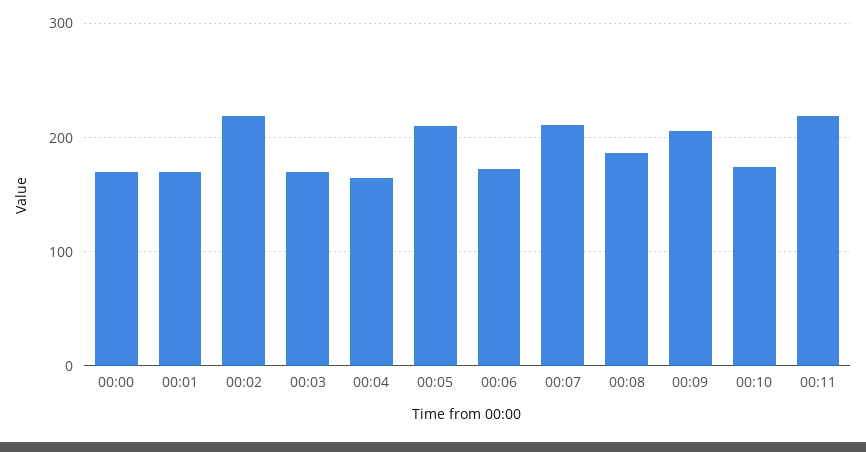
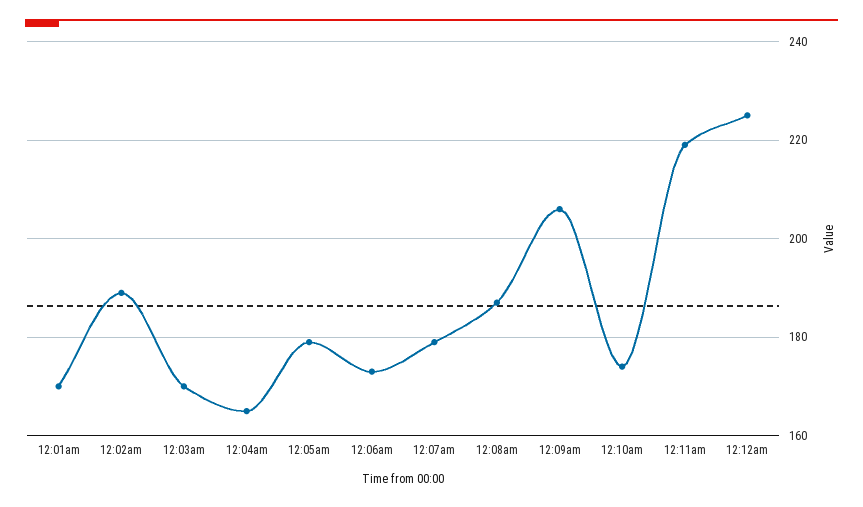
00:00: 170 -> none
00:02: 220 -> 190
00:05: 210 -> 180
00:07: 210 -> 180
12:12am: none -> 225

